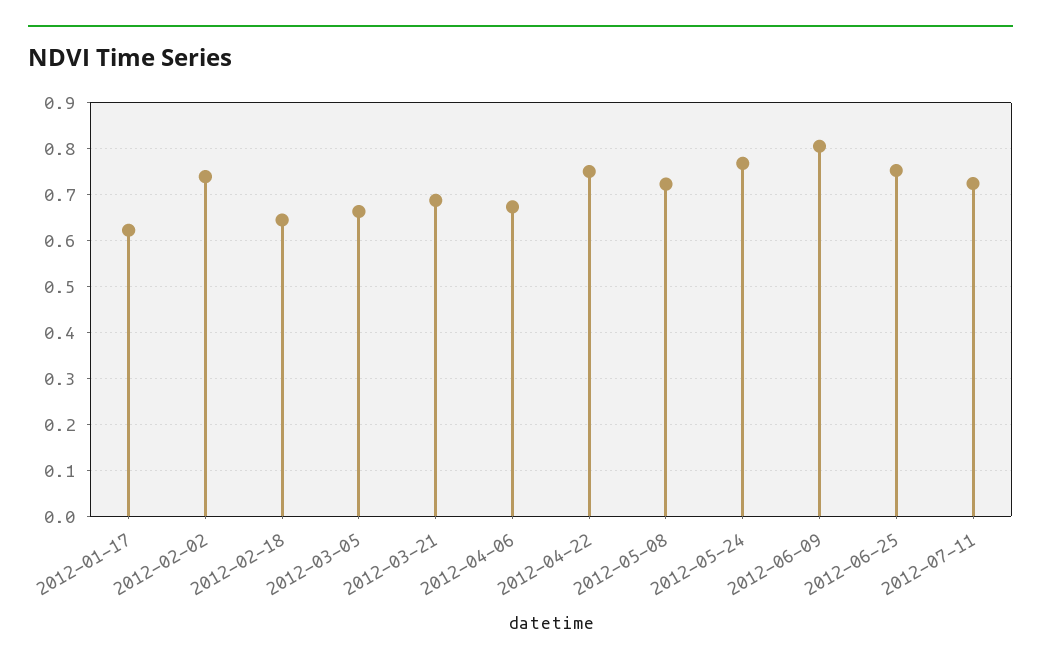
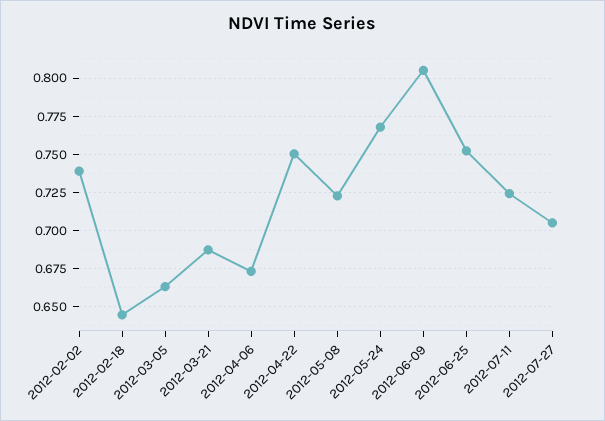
2012-01-17: 0.62 -> none
2012-07-27: none -> 0.705

